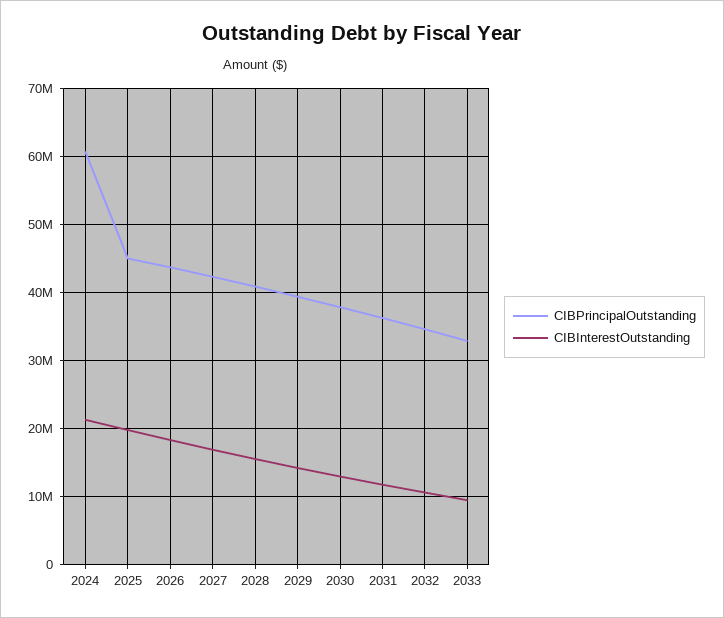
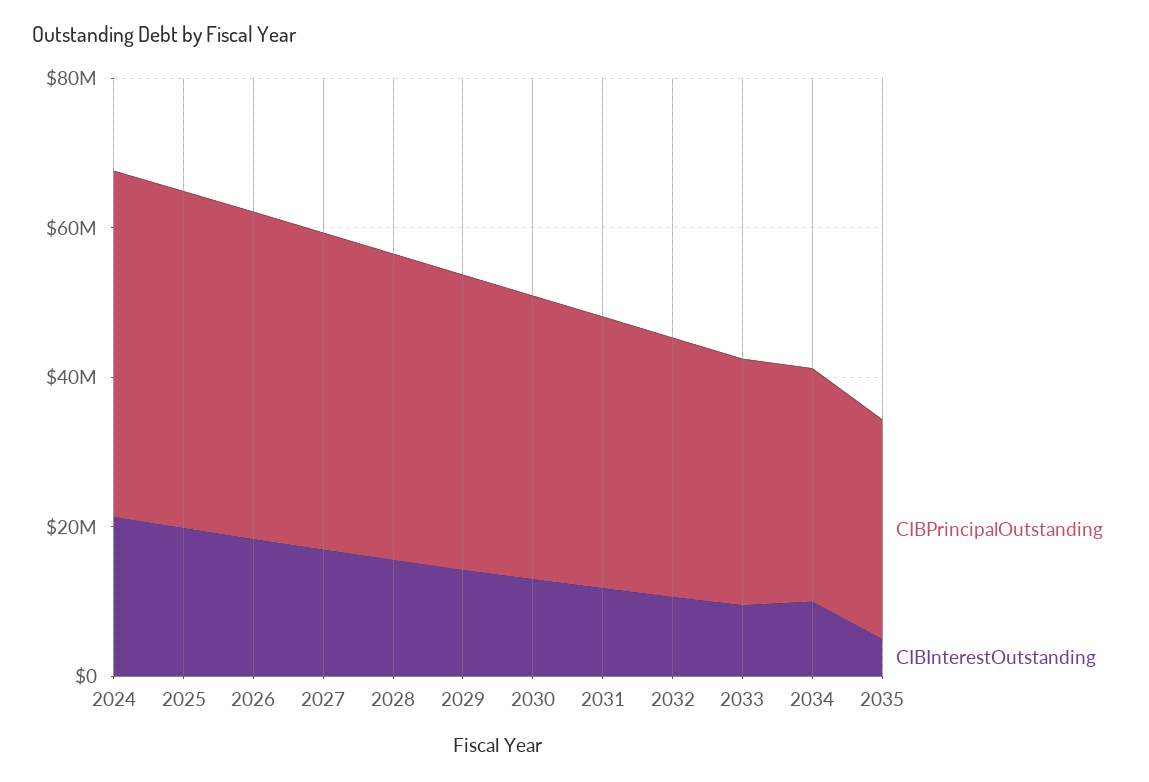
CIBPrincipalOutstanding, 2024: 61000000 -> 45000000
CIBPrincipalOutstanding, 2034: none -> 30000000
CIBInterestOutstanding, 2034: none -> 10000000
CIBPrincipalOutstanding, 2035: none -> 30000000
CIBInterestOutstanding, 2035: none -> 5000000

